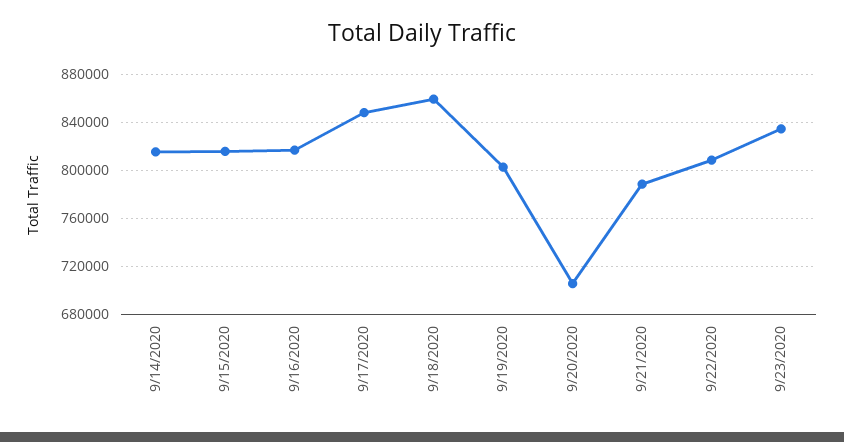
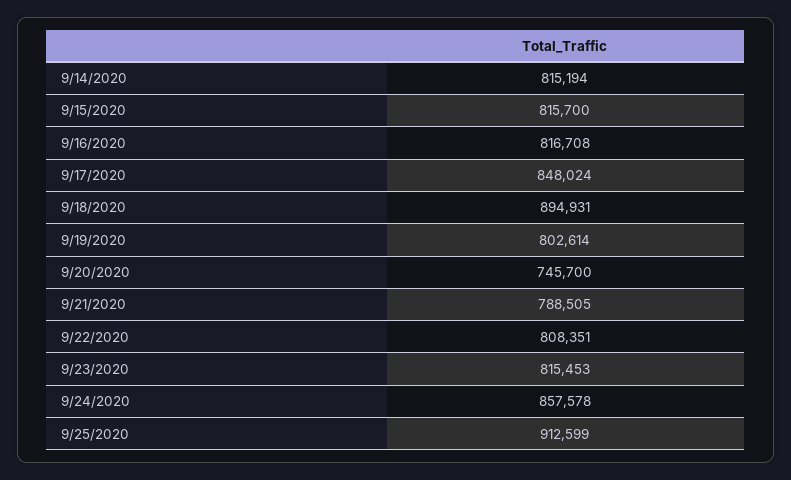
9/18/2020: 860000 -> 894931
9/20/2020: 705000 -> 745700
9/23/2020: 835000 -> 815453
9/24/2020: none -> 857578
9/25/2020: none -> 912599

